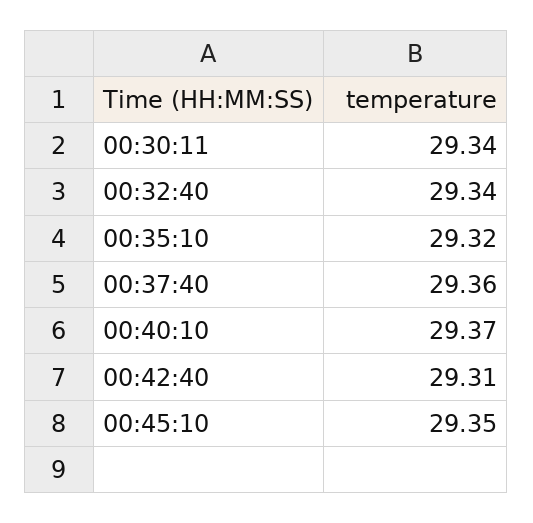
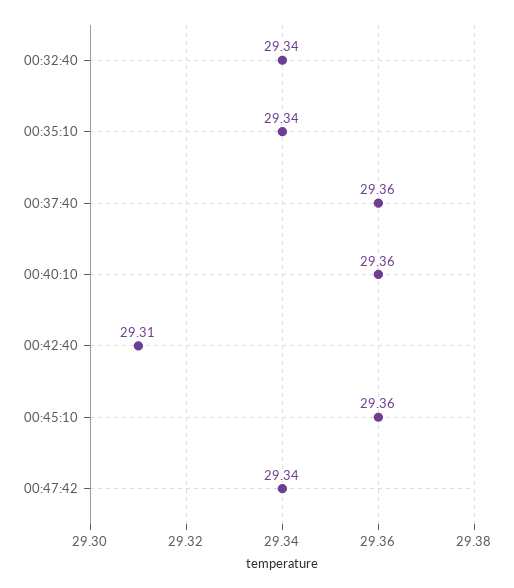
00:30:11: 29.34 -> none
00:35:10: 29.32 -> 29.34
00:40:10: 29.37 -> 29.36
00:45:10: 29.35 -> 29.36
00:47:42: none -> 29.34

